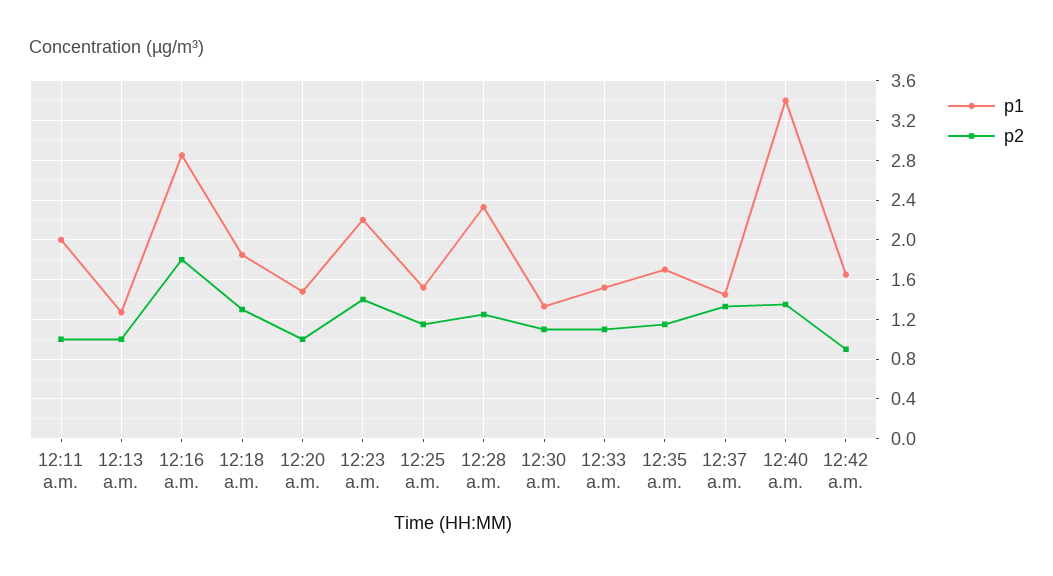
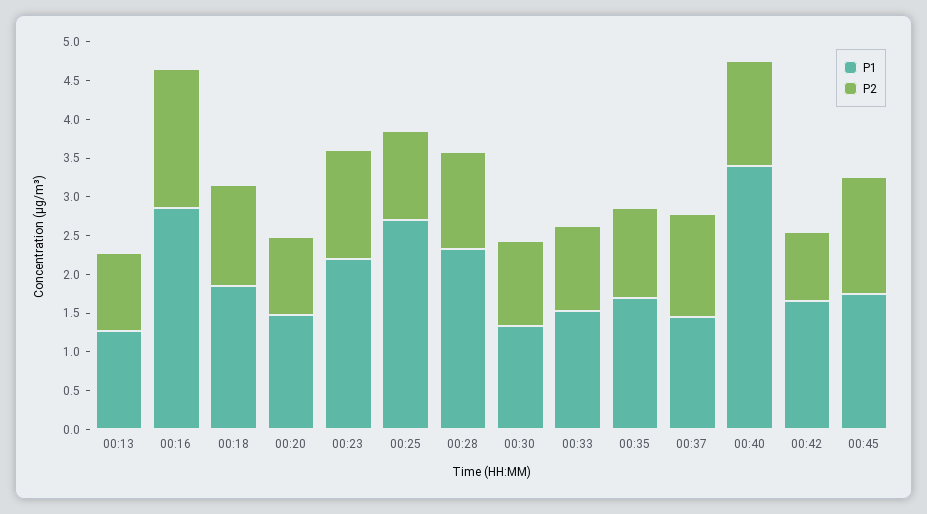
p1, 12:11 a.m.: 2 -> none
p2, 12:11 a.m.: 1 -> none
p1, 12:25 a.m.: 1.5 -> 2.75
p1, 00:45: none -> 1.75
p2, 00:45: none -> 1.5

